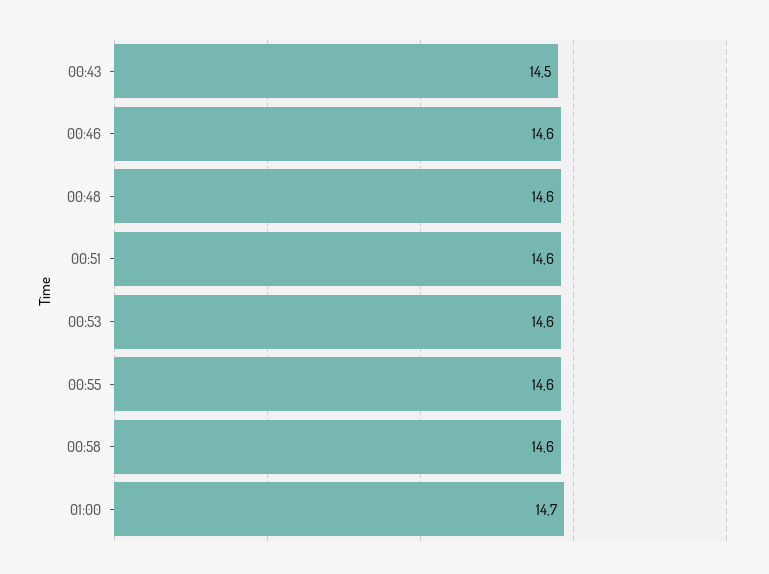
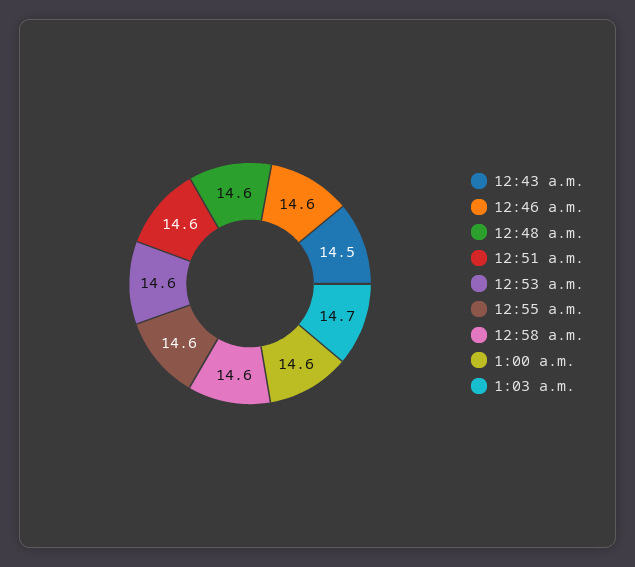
01:00: 14.7 -> 14.6
1:03 a.m.: none -> 14.7

